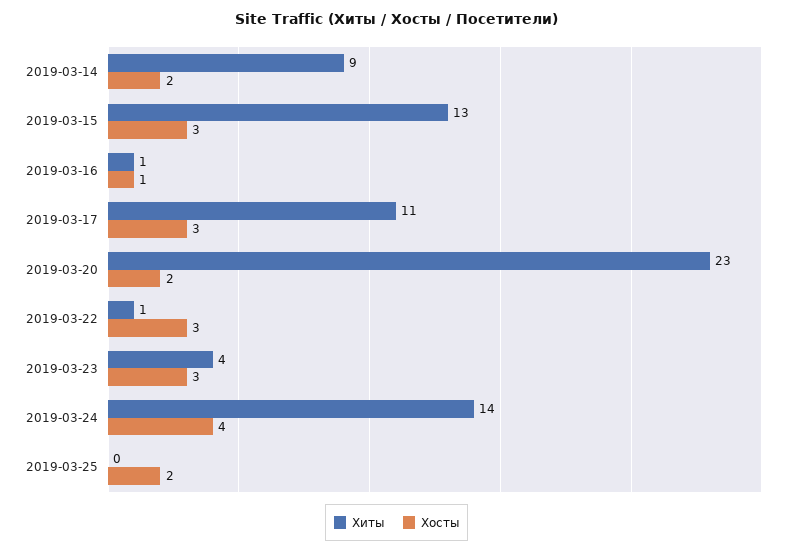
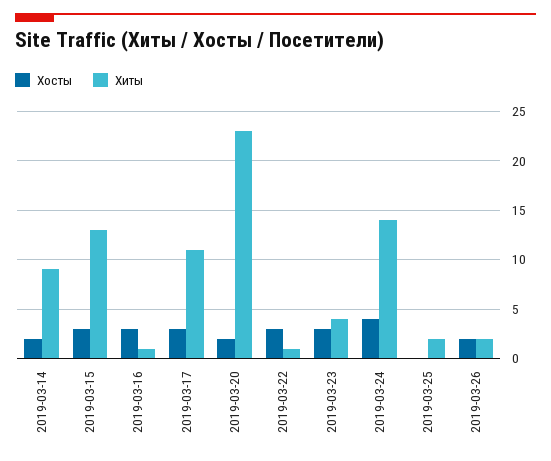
Хосты, 2019-03-16: 1 -> 3
Хиты, 2019-03-25: 0 -> 2
Хосты, 2019-03-25: 2 -> 0
Хосты, 2019-03-26: none -> 2
Хиты, 2019-03-26: none -> 2

